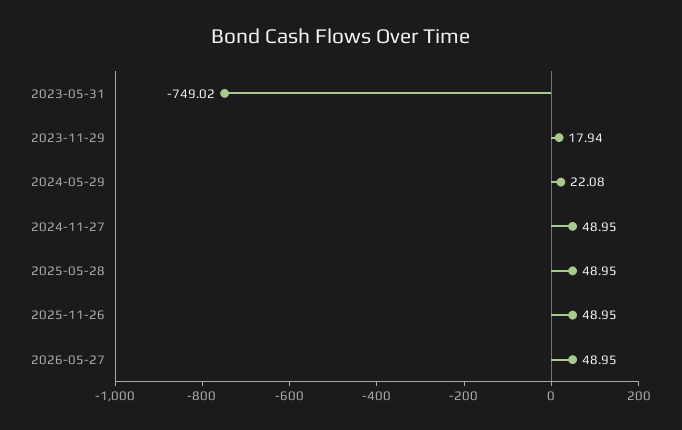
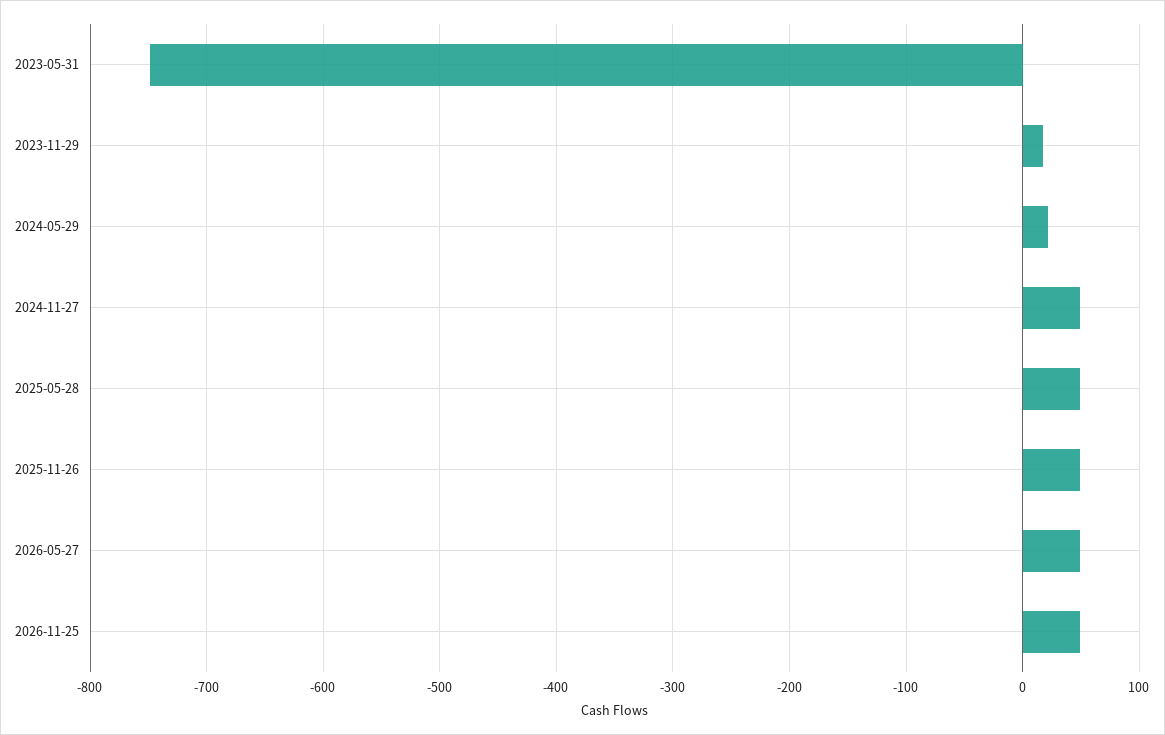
2026-11-25: none -> 50

